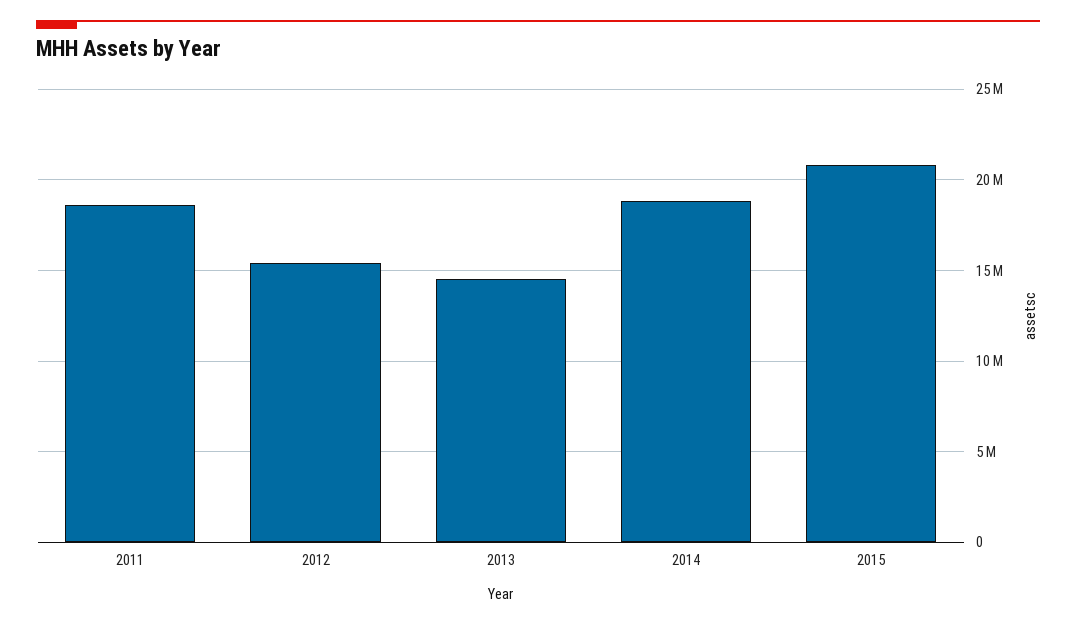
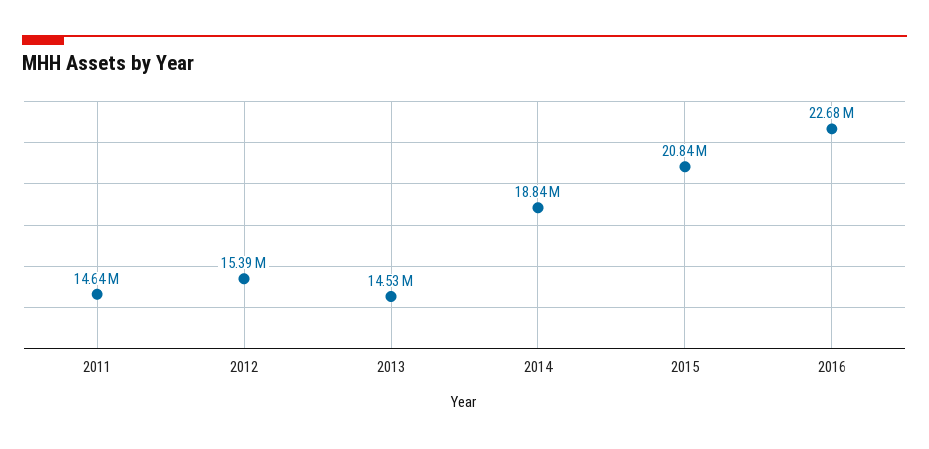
2011: 18500000 -> 14640000
2016: none -> 22680000

